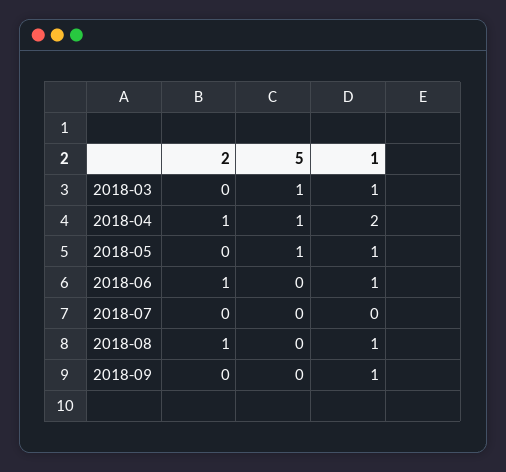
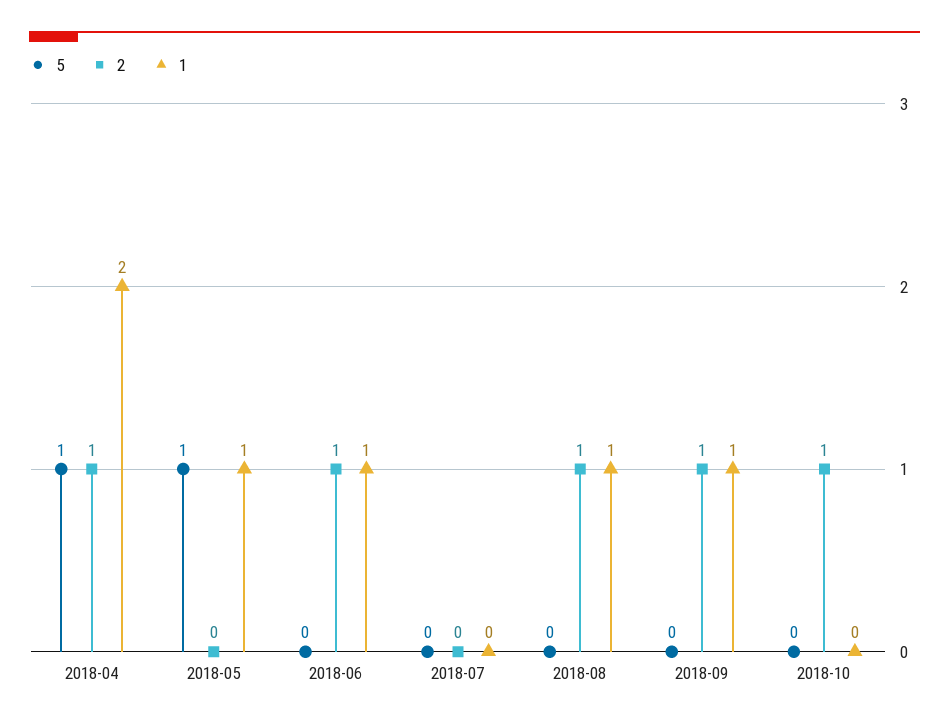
2, 2018-03: 0 -> none
5, 2018-03: 1 -> none
1, 2018-03: 1 -> none
2, 2018-09: 0 -> 1
5, 2018-10: none -> 0
2, 2018-10: none -> 1
1, 2018-10: none -> 0

